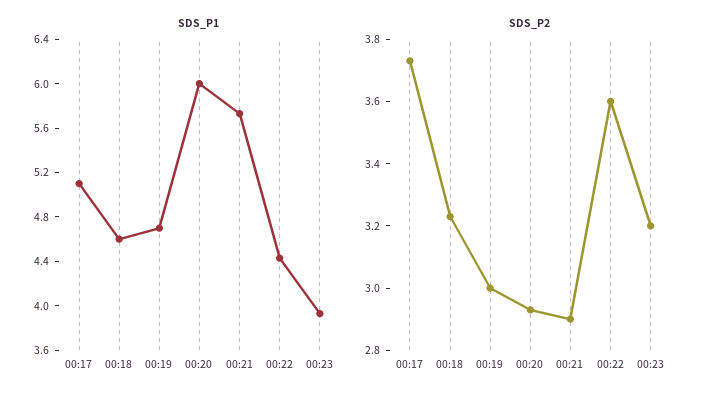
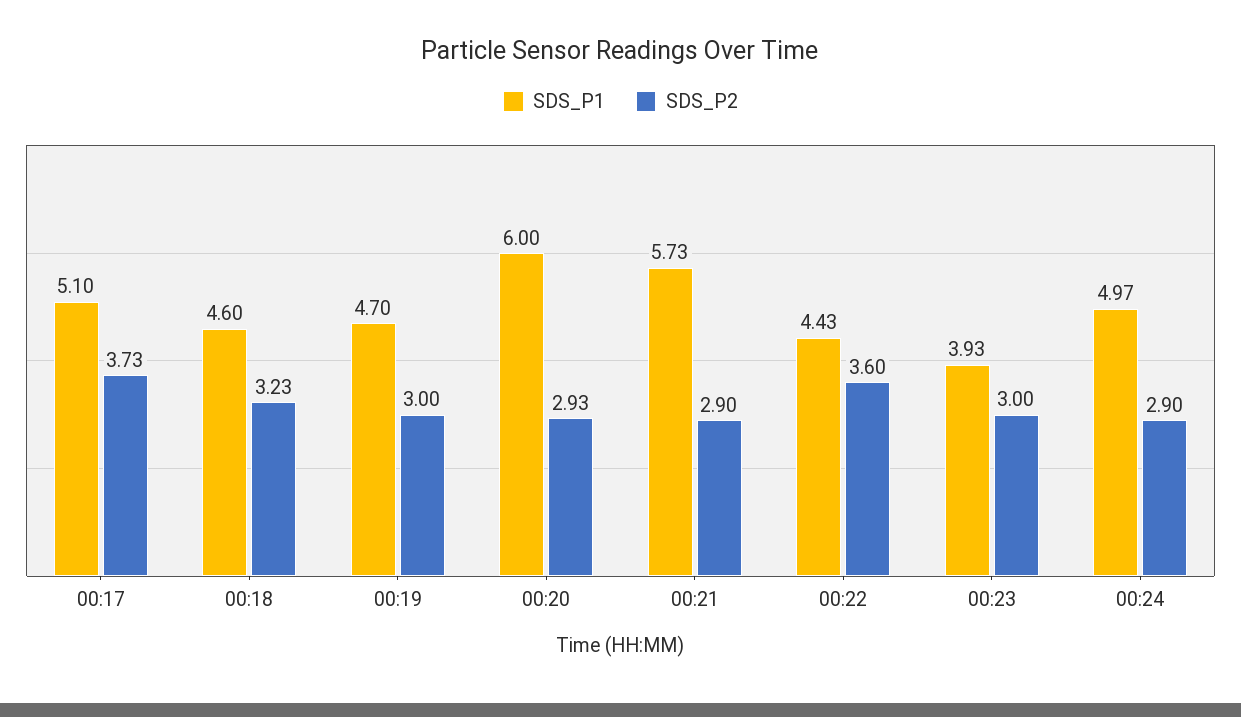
SDS_P2, 00:23: 3.2 -> 3
SDS_P1, 00:24: none -> 4.97
SDS_P2, 00:24: none -> 2.9

